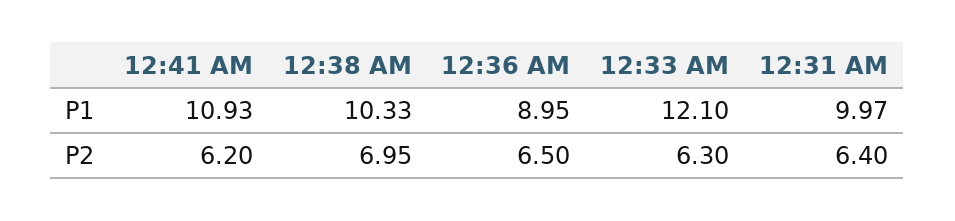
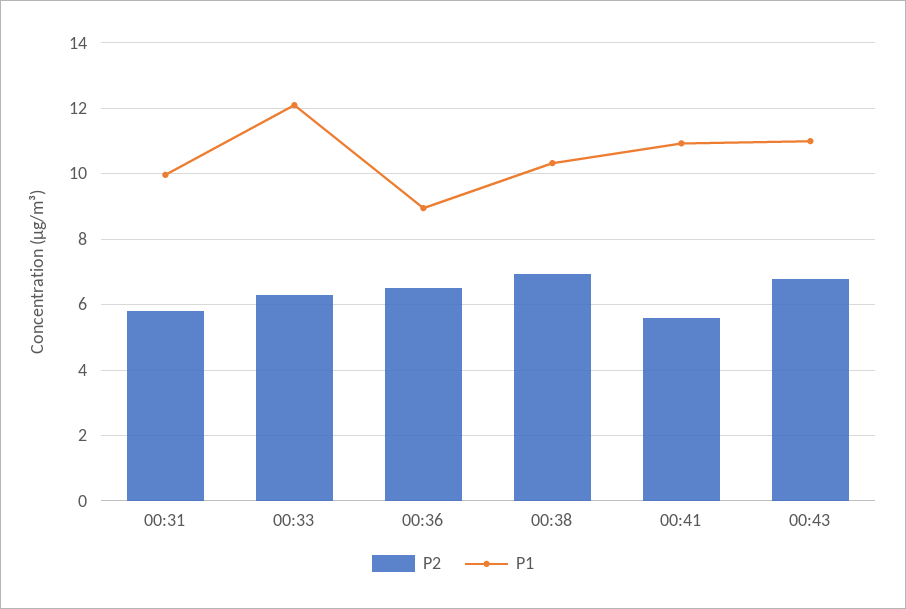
P2, 12:41 AM: 6.2 -> 5.6
P2, 12:31 AM: 6.4 -> 5.8
P2, 00:43: none -> 6.8
P1, 00:43: none -> 11

